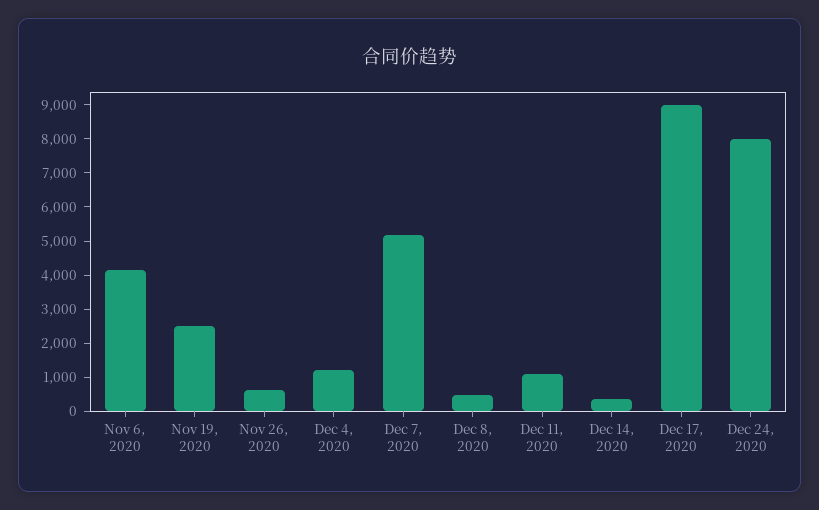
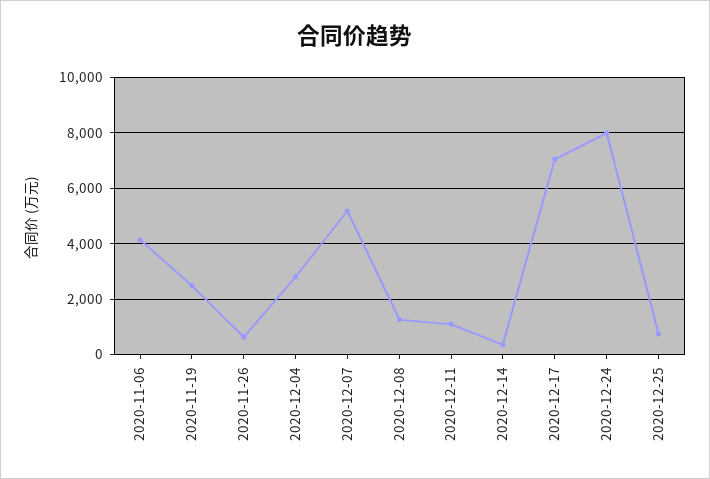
Dec 4, 2020: 1250 -> 2750
Dec 8, 2020: 500 -> 1250
Dec 17, 2020: 9000 -> 7000
2020-12-25: none -> 750

